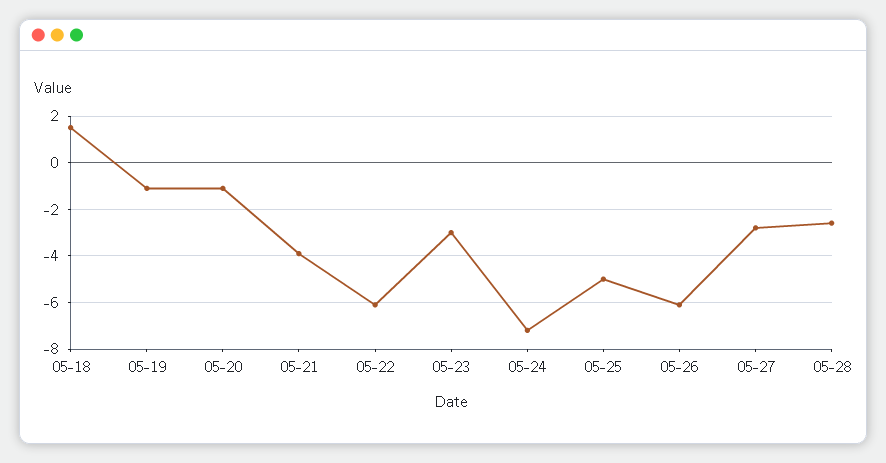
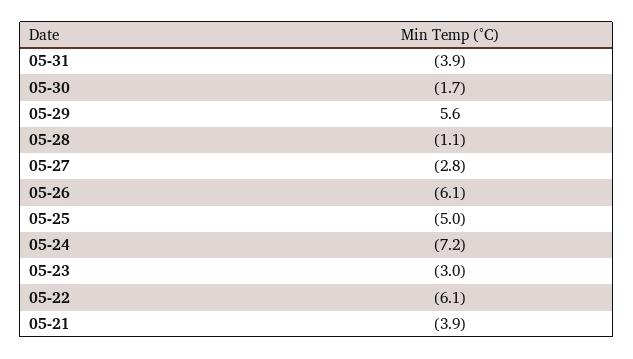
05-18: 1.5 -> none
05-19: -1 -> none
05-20: -1 -> none
05-28: -2.5 -> -1.1
05-31: none -> -3.9
05-30: none -> -1.7
05-29: none -> 5.6

